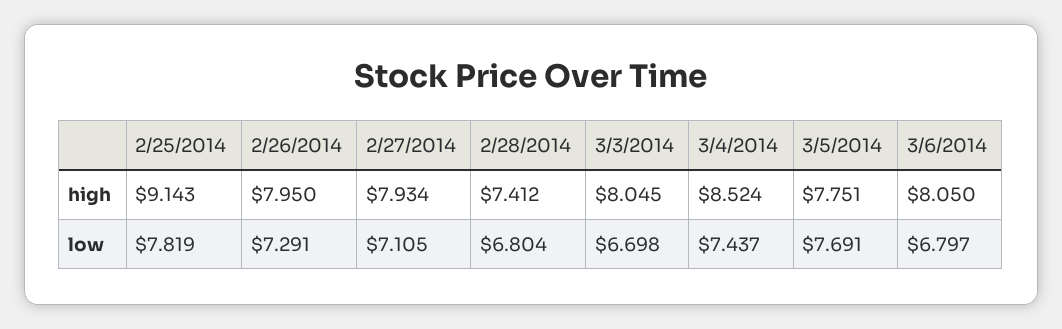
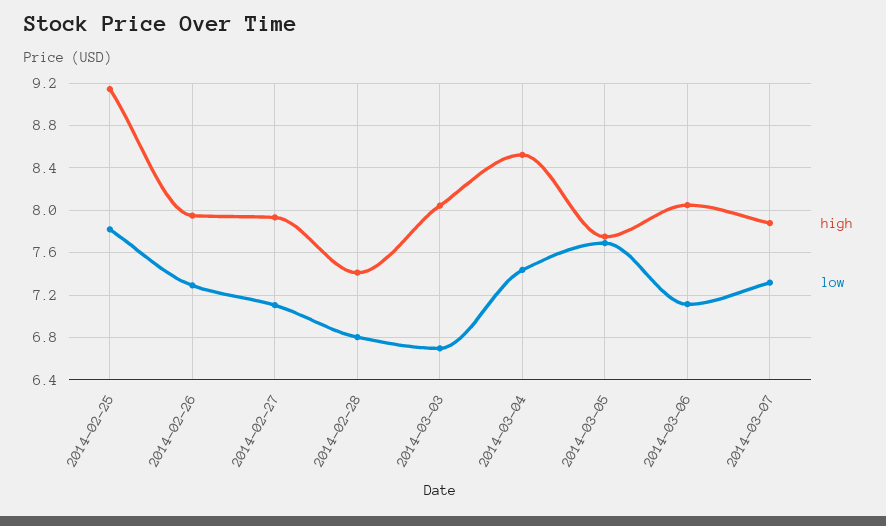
low, 3/6/2014: 6.797 -> 7.1
high, 2014-03-07: none -> 7.9
low, 2014-03-07: none -> 7.3

